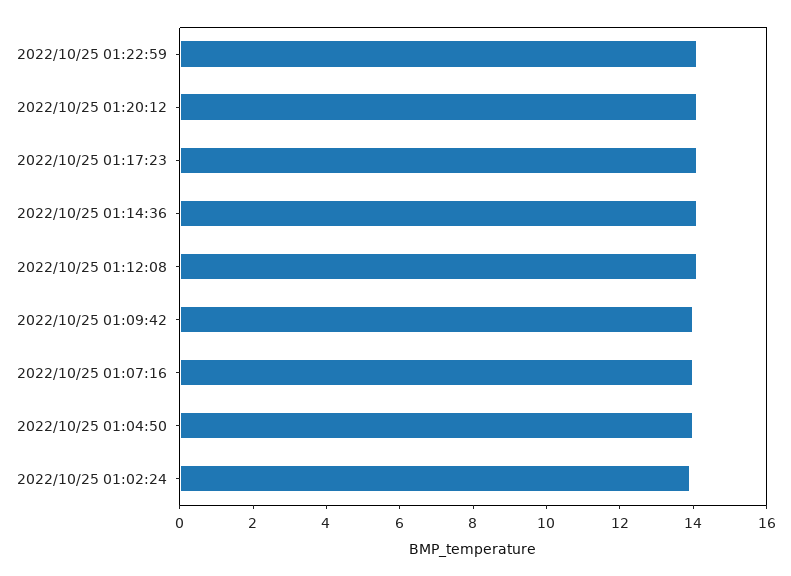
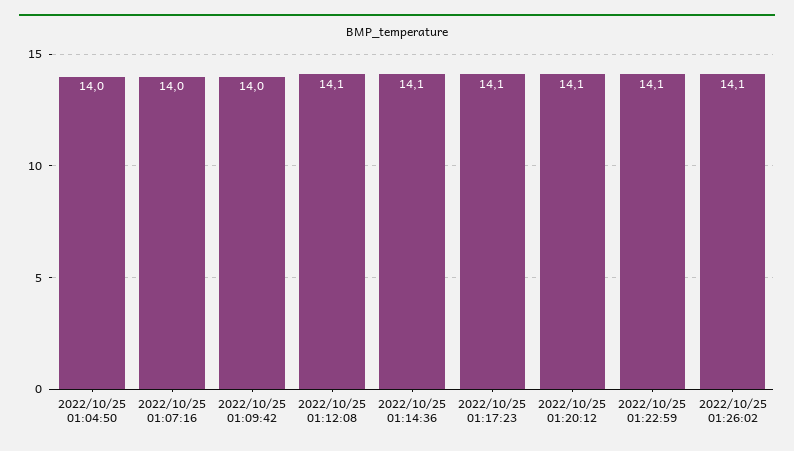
2022/10/25 01:02:24: 14 -> none
2022/10/25 01:26:02: none -> 14.1

